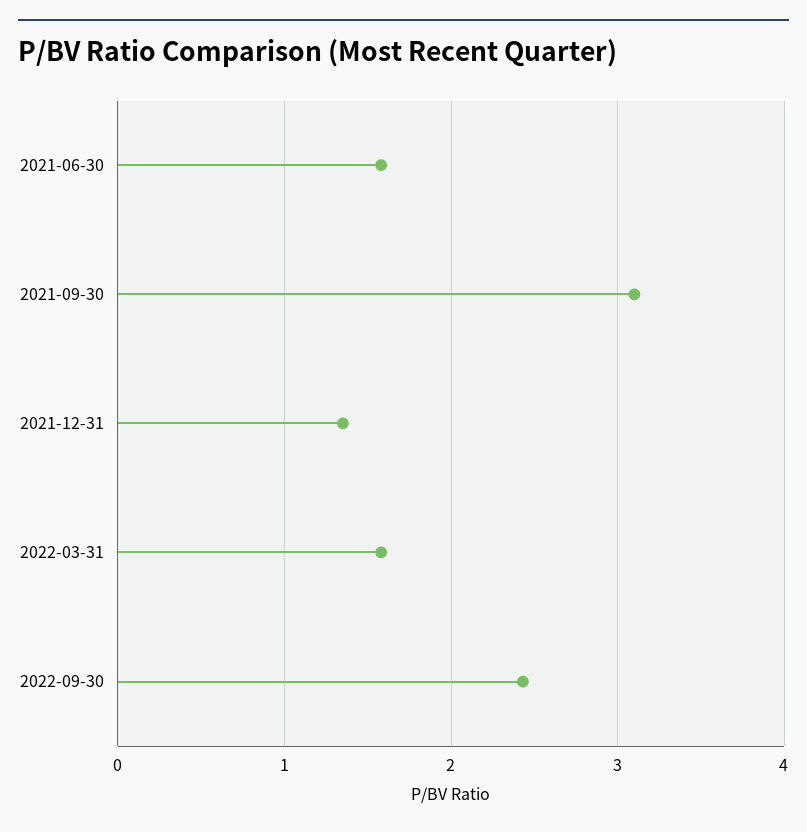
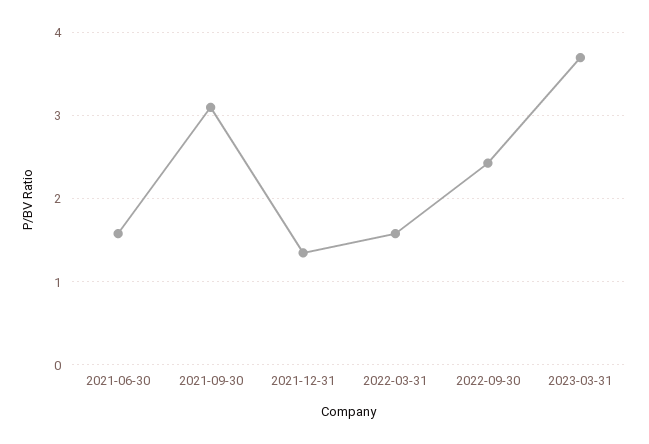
2023-03-31: none -> 3.7

